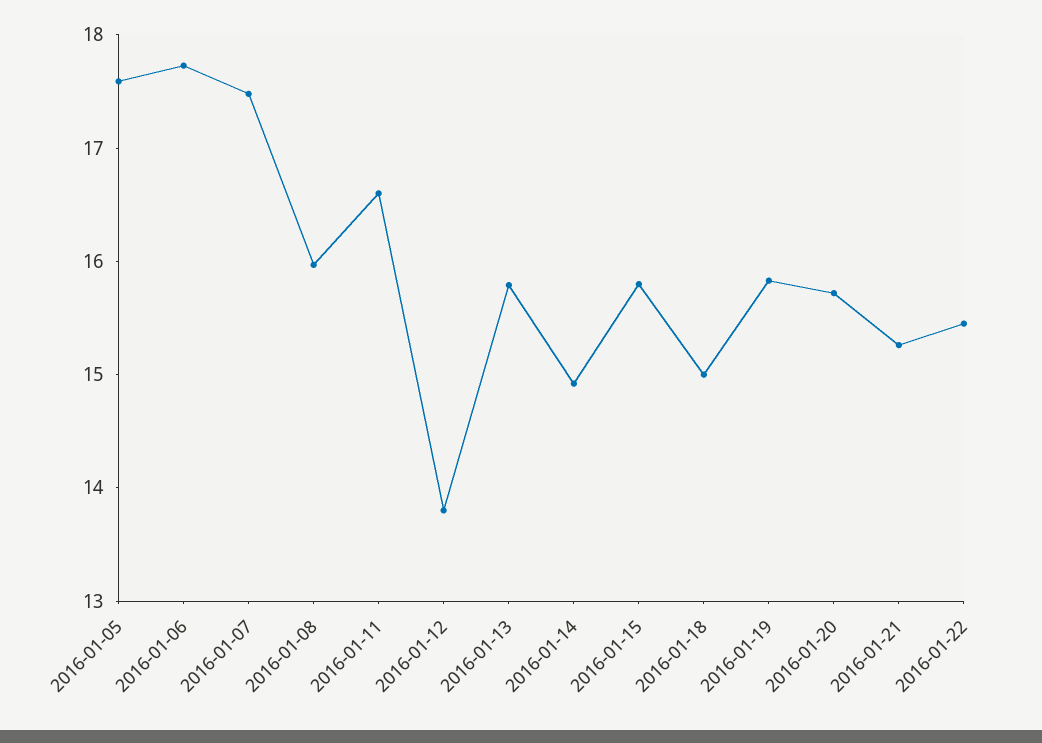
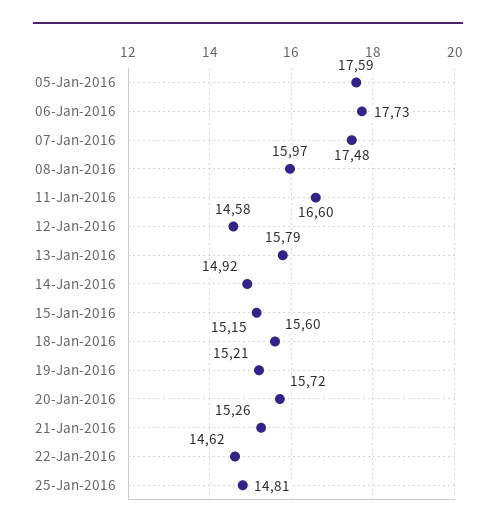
2016-01-12: 13.8 -> 14.58
2016-01-15: 15.8 -> 15.15
2016-01-18: 15 -> 15.6
2016-01-19: 15.8 -> 15.21
2016-01-22: 15.4 -> 14.62
25-Jan-2016: none -> 14.81

